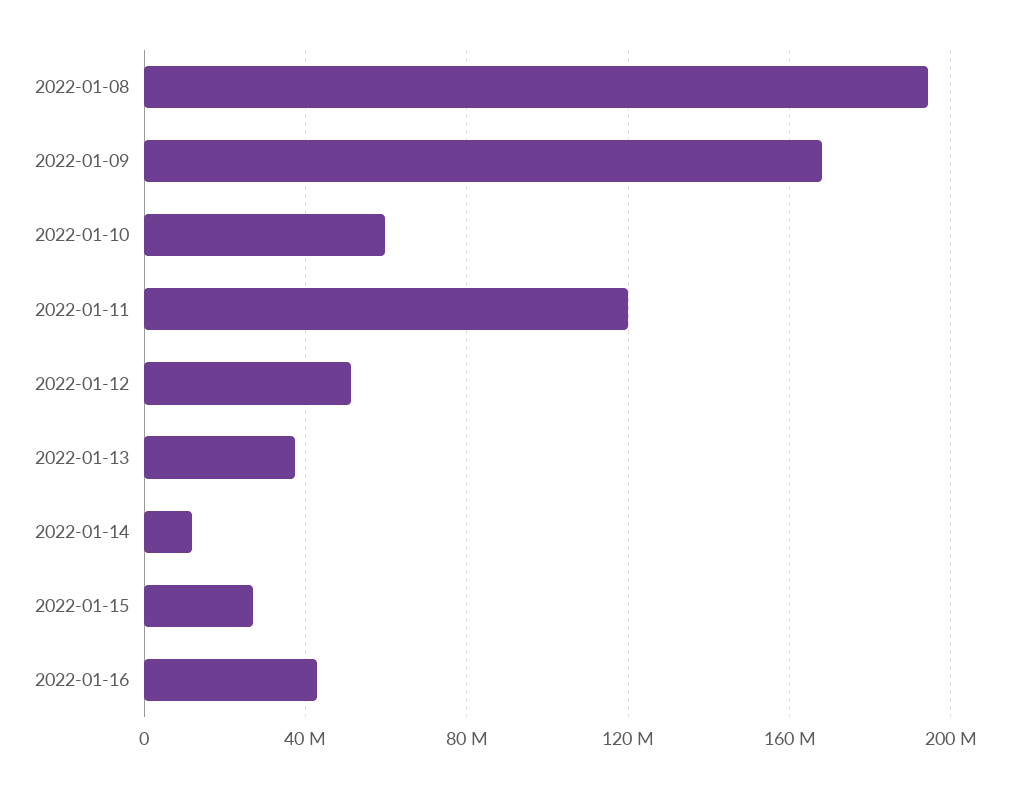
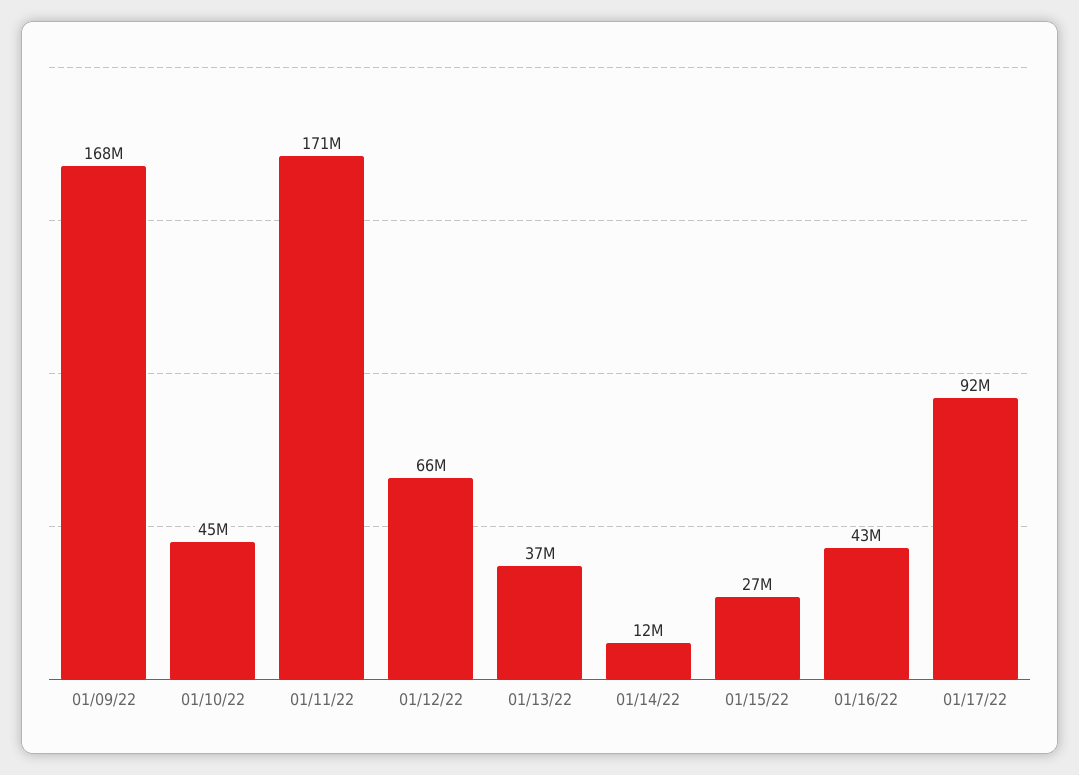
2022-01-08: 195000000 -> none
2022-01-10: 60000000 -> 45000000
2022-01-11: 120000000 -> 171000000
2022-01-12: 50000000 -> 66000000
01/17/22: none -> 92000000

